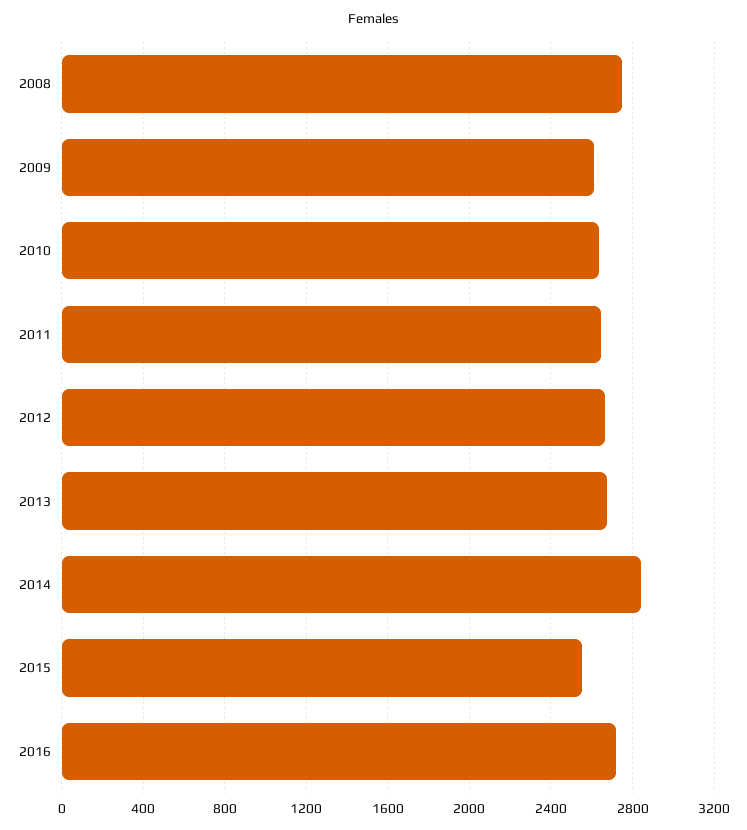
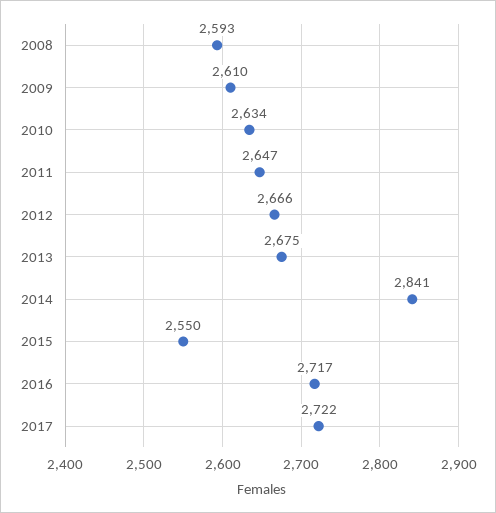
2008: 2750 -> 2593
2017: none -> 2722

